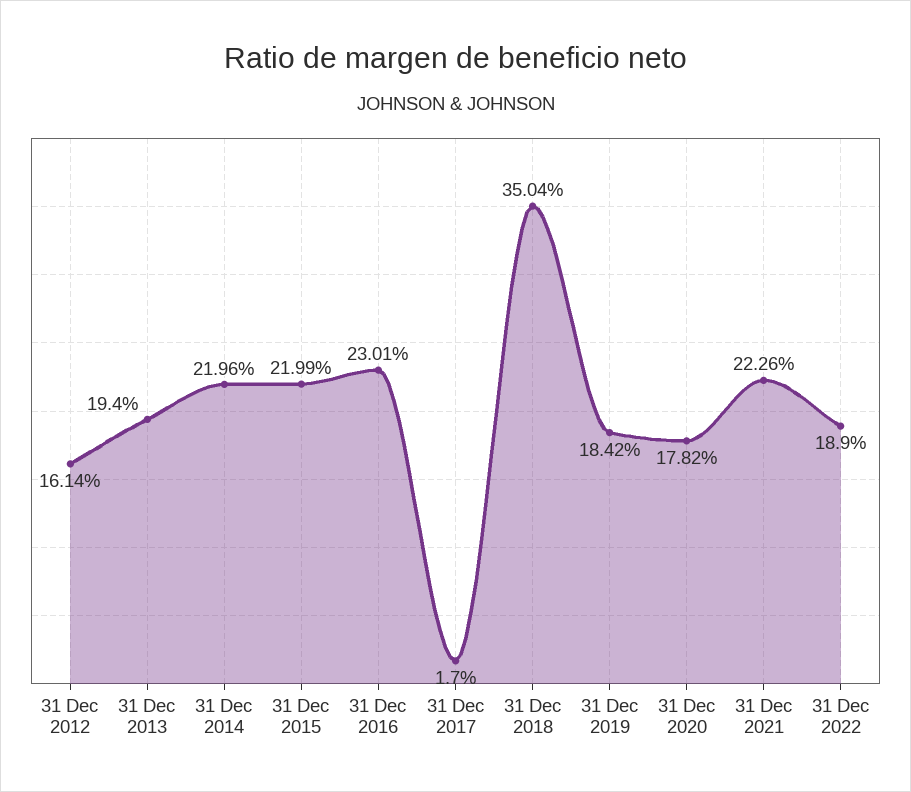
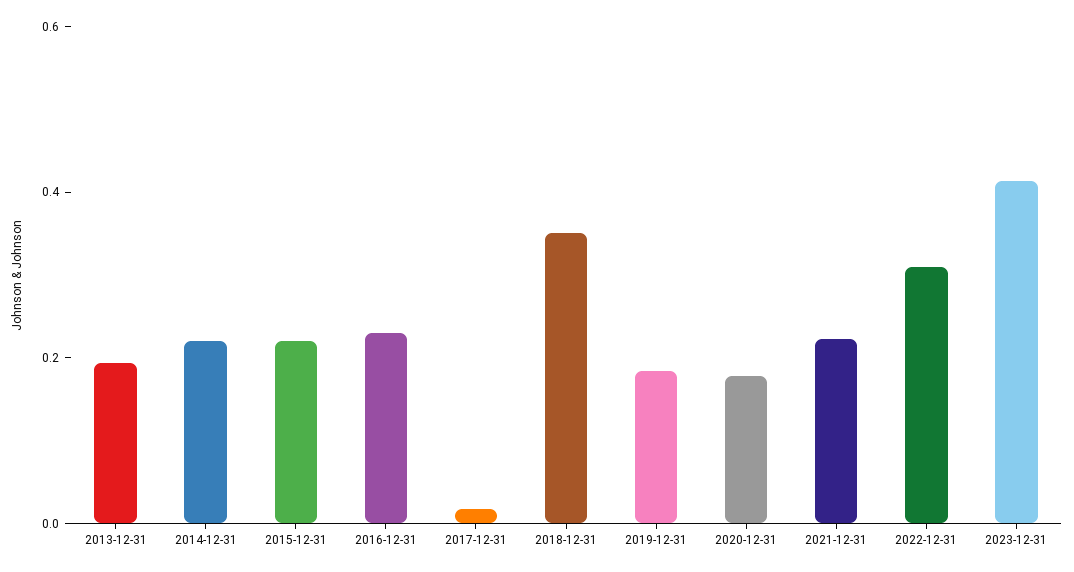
31 Dec 2012: 0.1614 -> none
31 Dec 2022: 0.189 -> 0.3
2023-12-31: none -> 0.4

